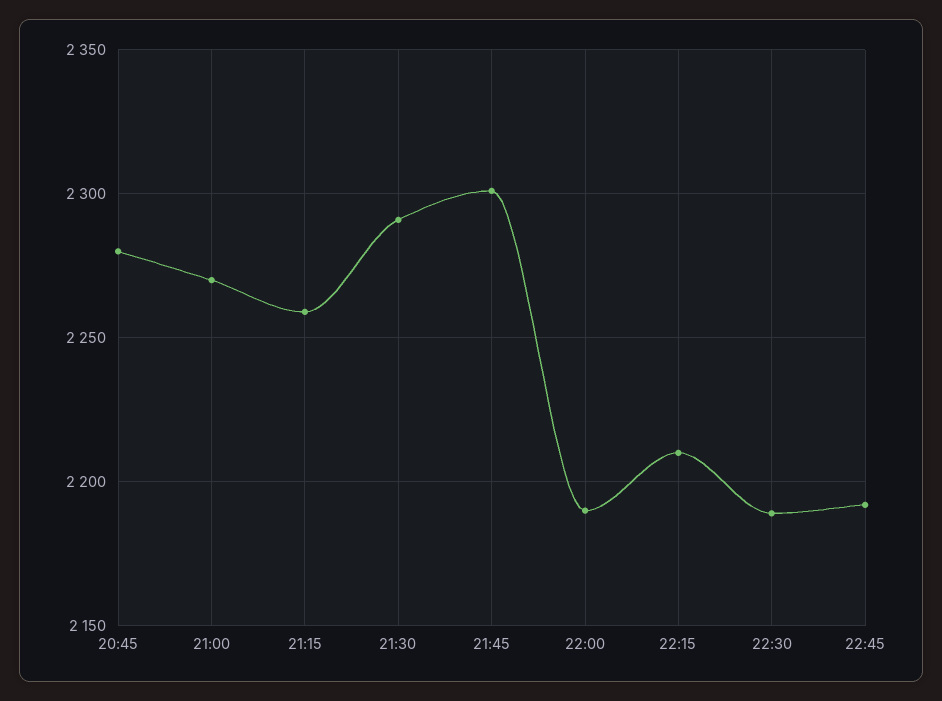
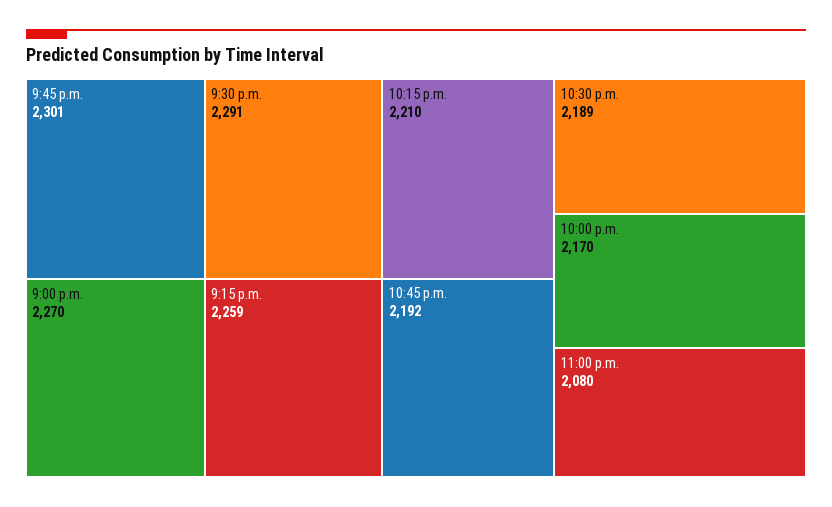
20:45: 2280 -> none
22:00: 2190 -> 2170
11:00 p.m.: none -> 2080

